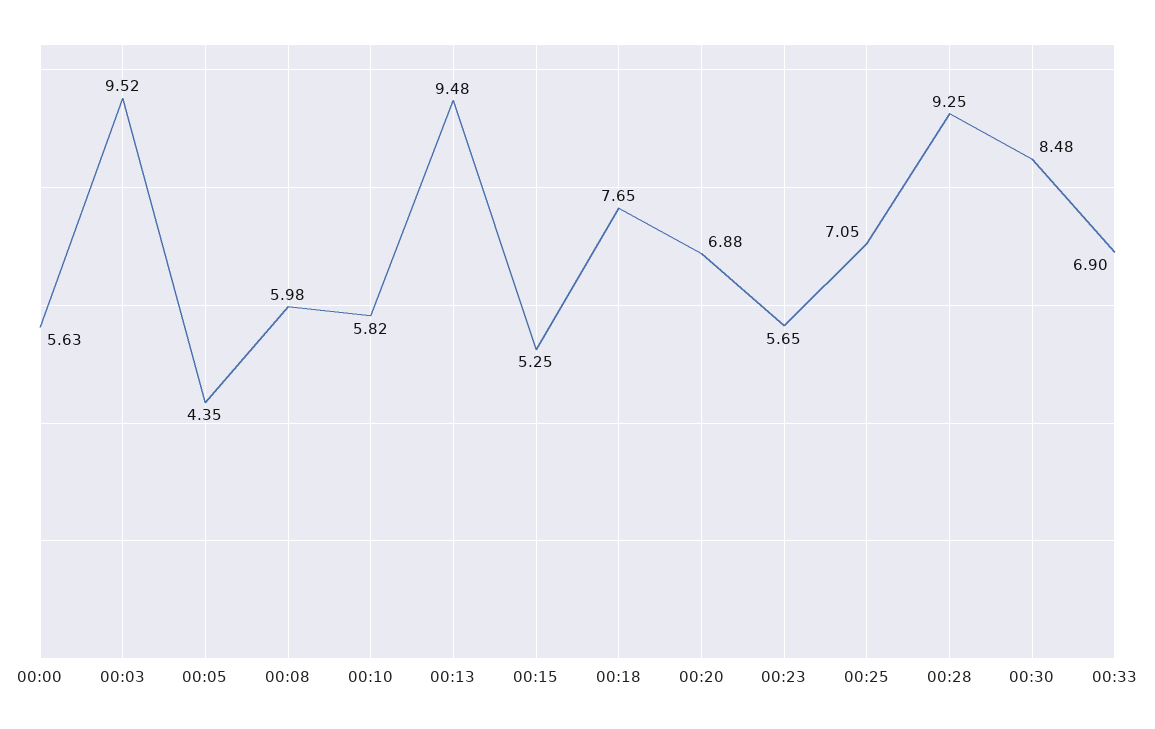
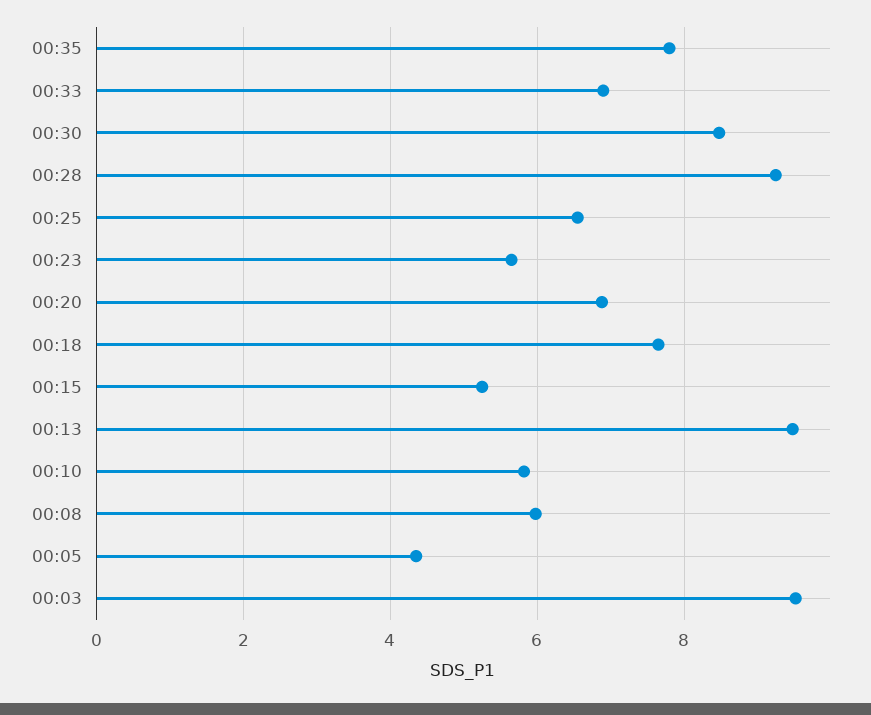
00:00: 5.63 -> none
00:25: 7.05 -> 6.6
00:35: none -> 7.8

